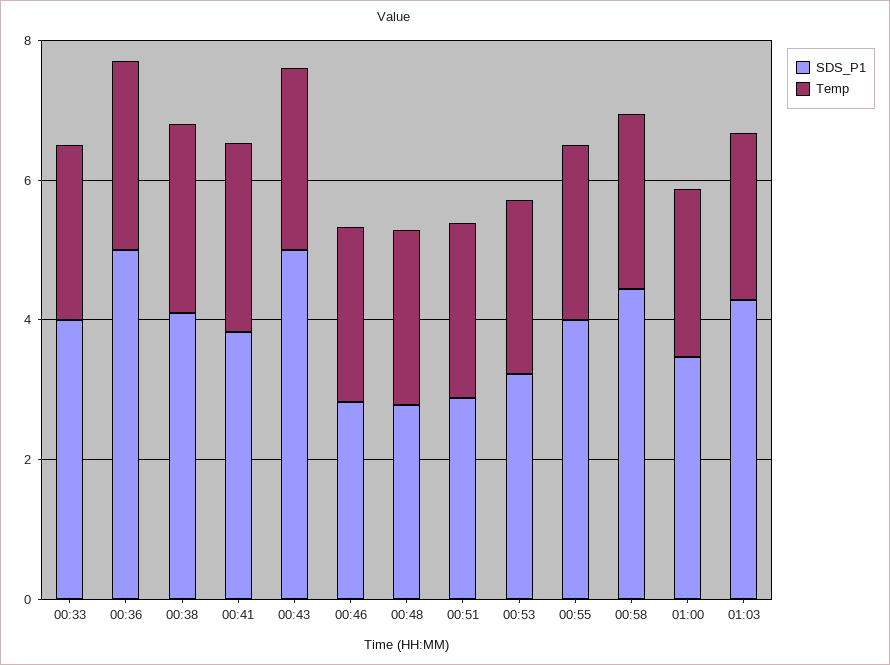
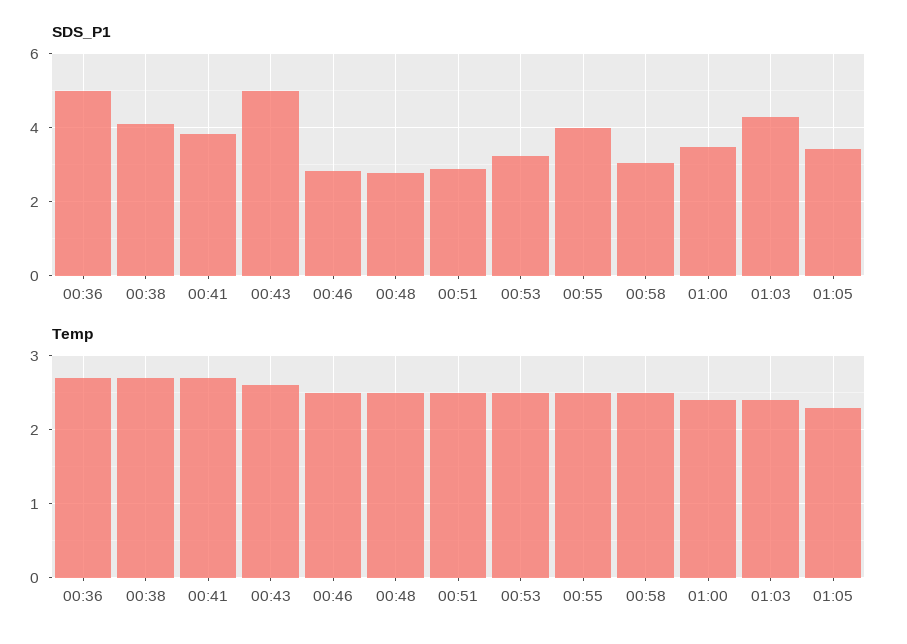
SDS_P1, 00:33: 4 -> none
Temp, 00:33: 2.5 -> none
SDS_P1, 00:58: 4.5 -> 3
SDS_P1, 01:05: none -> 3.4
Temp, 01:05: none -> 2.3

